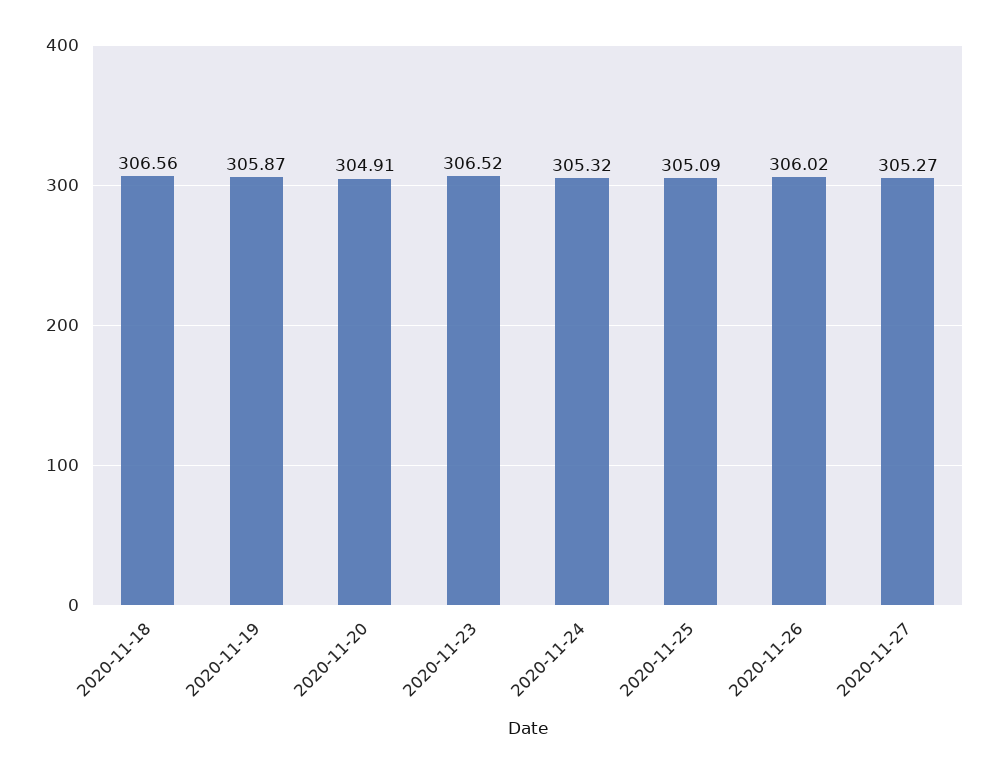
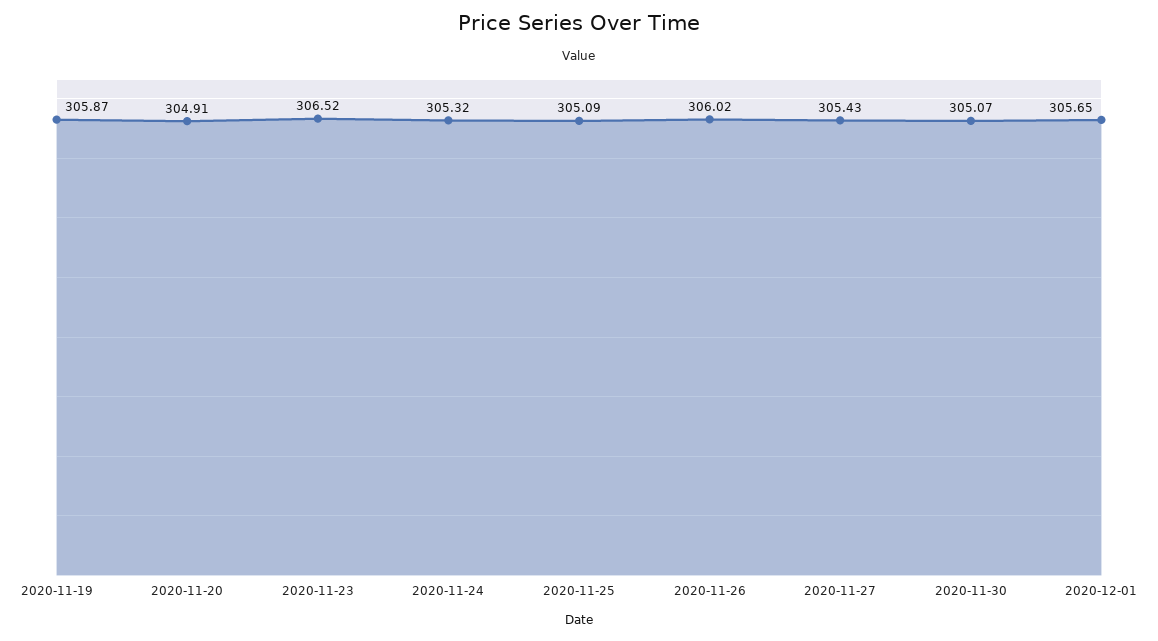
2020-11-18: 306.56 -> none
2020-11-27: 305.27 -> 305.43
2020-11-30: none -> 305.07
2020-12-01: none -> 305.65

